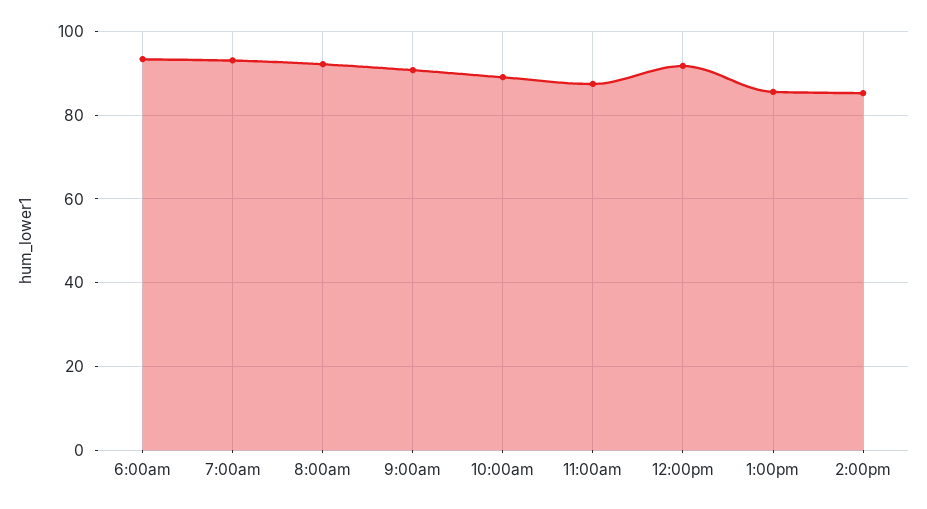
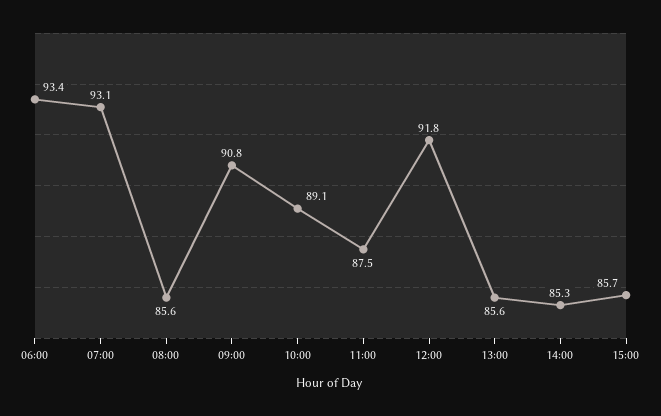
8:00am: 92 -> 85.6
15:00: none -> 85.7

